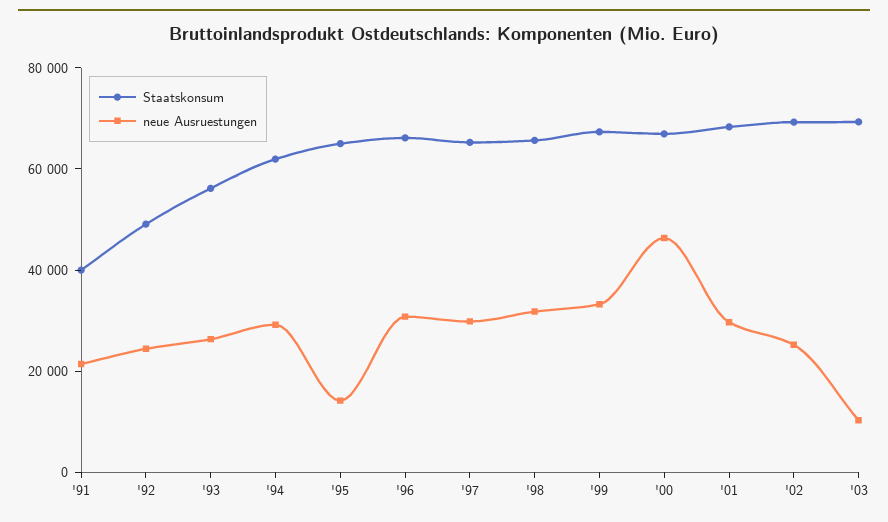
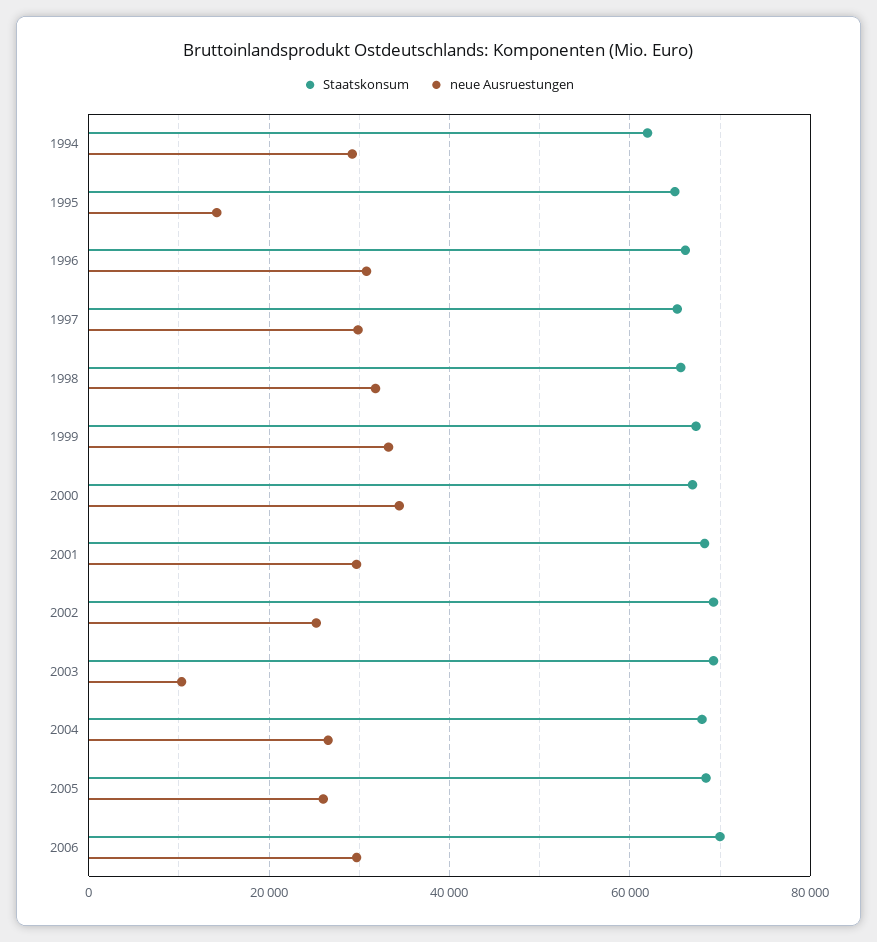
Staatskonsum, '91: 40000 -> none
neue Ausruestungen, '91: 20000 -> none
Staatskonsum, '92: 50000 -> none
neue Ausruestungen, '92: 25000 -> none
Staatskonsum, '93: 55000 -> none
neue Ausruestungen, '93: 25000 -> none
neue Ausruestungen, '00: 45000 -> 34000
Staatskonsum, 2004: none -> 68000
neue Ausruestungen, 2004: none -> 26000
Staatskonsum, 2005: none -> 68000
neue Ausruestungen, 2005: none -> 26000
Staatskonsum, 2006: none -> 70000
neue Ausruestungen, 2006: none -> 30000

